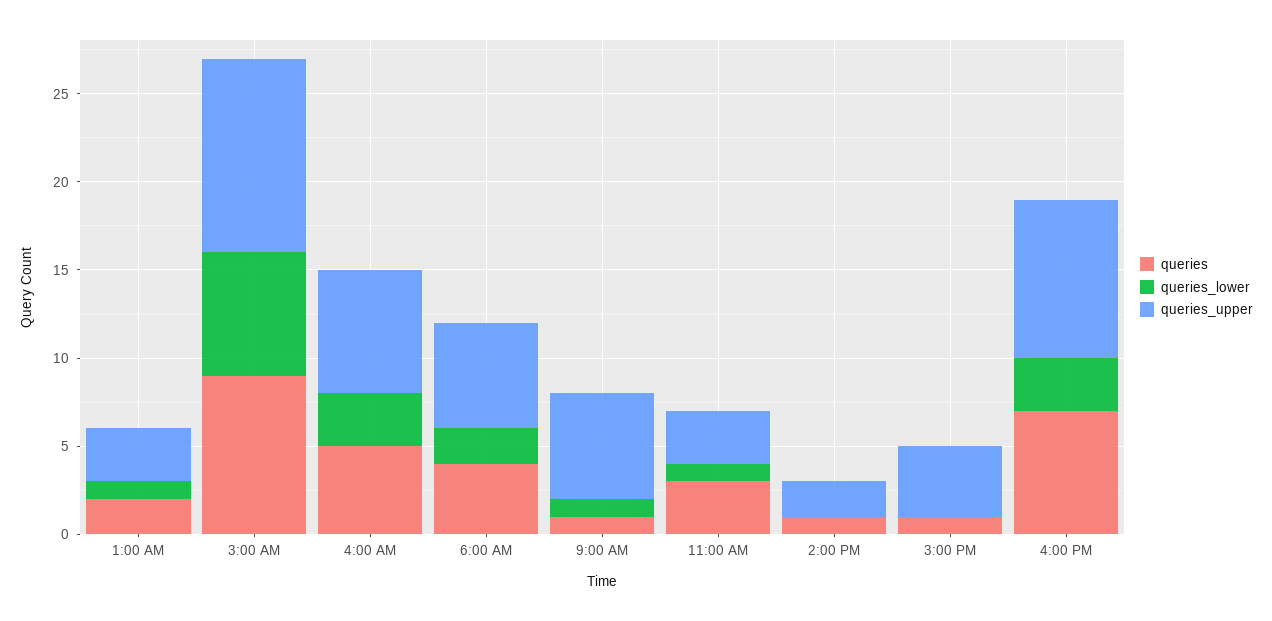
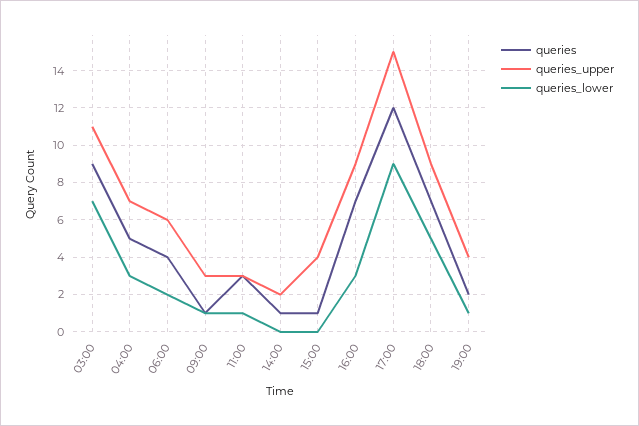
queries, 1:00 AM: 2 -> none
queries_lower, 1:00 AM: 1 -> none
queries_upper, 1:00 AM: 3 -> none
queries_upper, 9:00 AM: 6 -> 3
queries, 17:00: none -> 12
queries_upper, 17:00: none -> 15
queries_lower, 17:00: none -> 9
queries, 18:00: none -> 7
queries_upper, 18:00: none -> 9
queries_lower, 18:00: none -> 5
queries, 19:00: none -> 2
queries_upper, 19:00: none -> 4
queries_lower, 19:00: none -> 1

